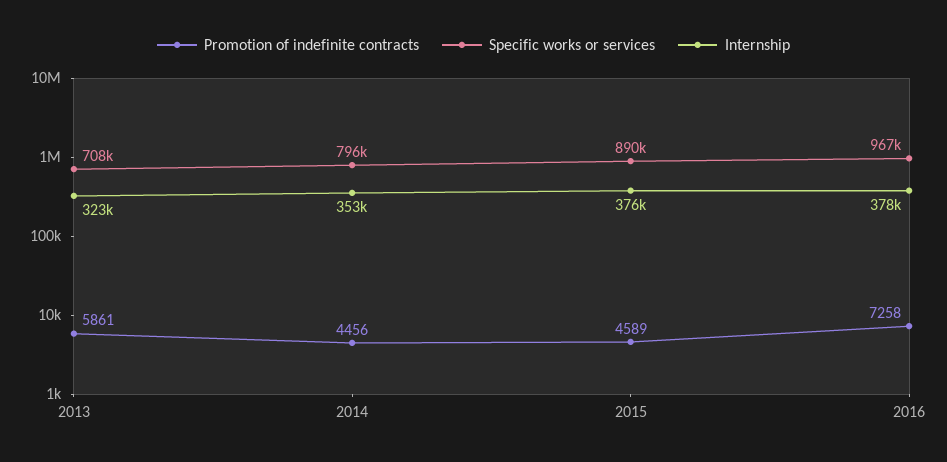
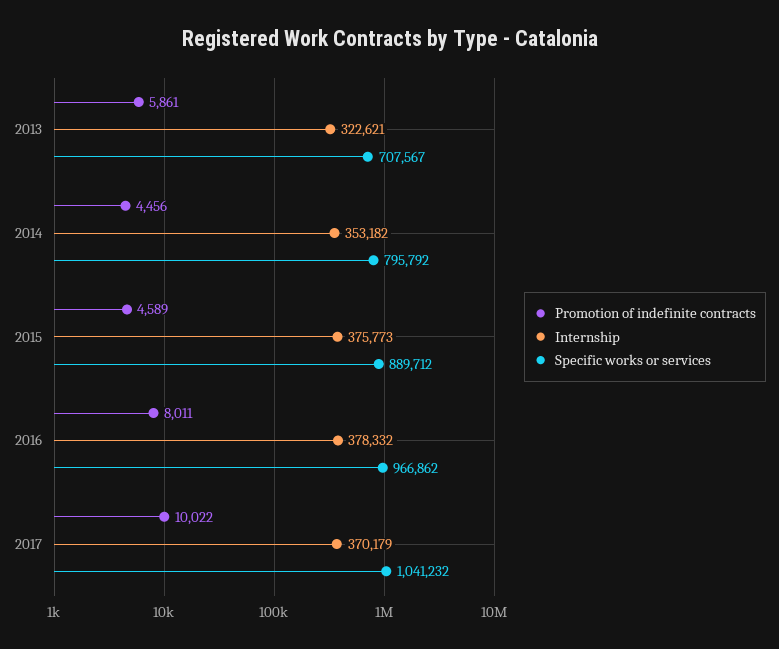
Promotion of indefinite contracts, 2016: 7258 -> 8011
Promotion of indefinite contracts, 2017: none -> 10022
Internship, 2017: none -> 370179
Specific works or services, 2017: none -> 1041232

